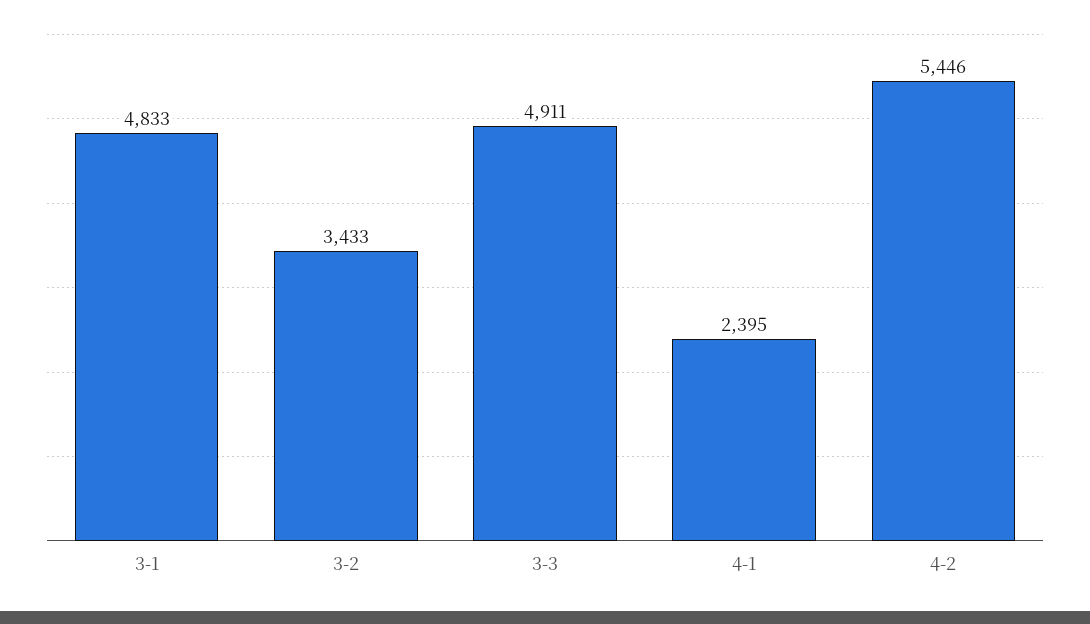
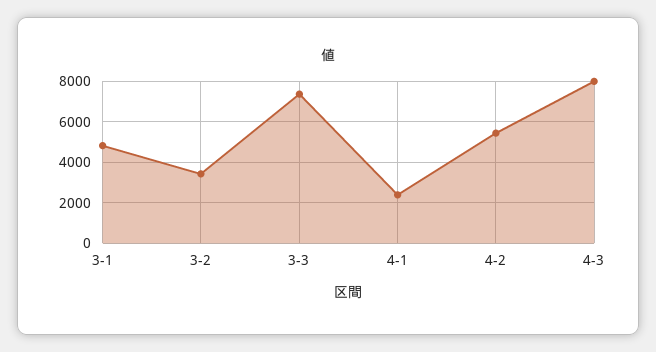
3-3: 4911 -> 7500
4-3: none -> 8000

